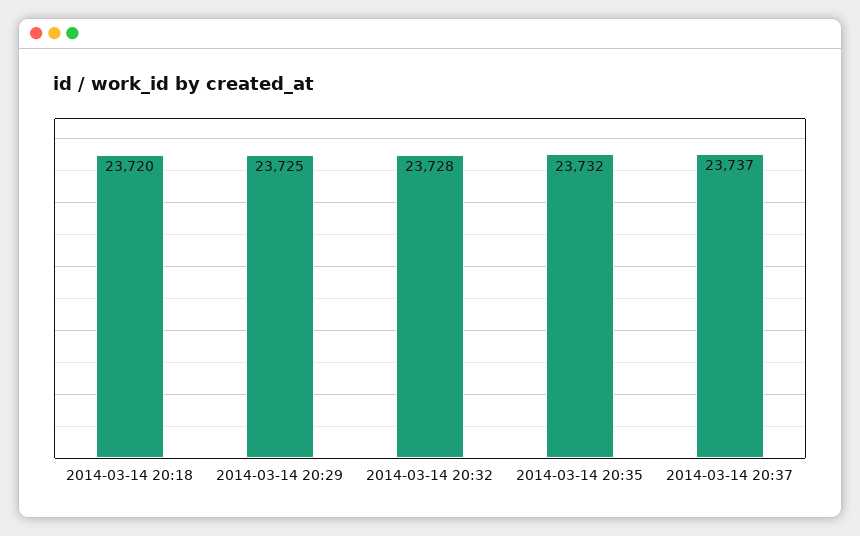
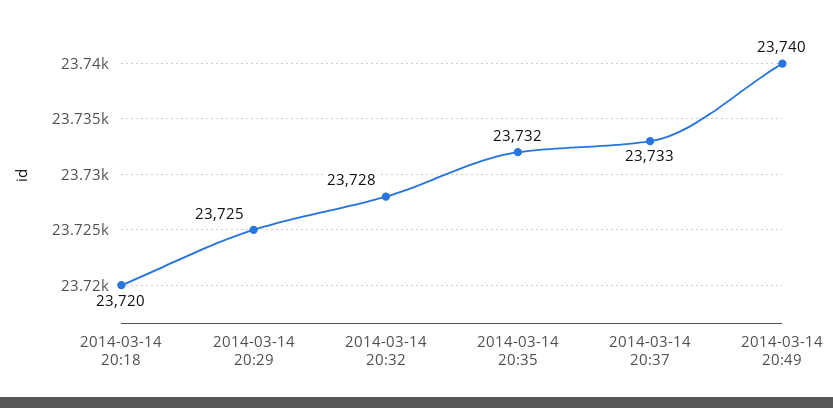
2014-03-14 20:37: 23737 -> 23733
2014-03-14 20:49: none -> 23740

